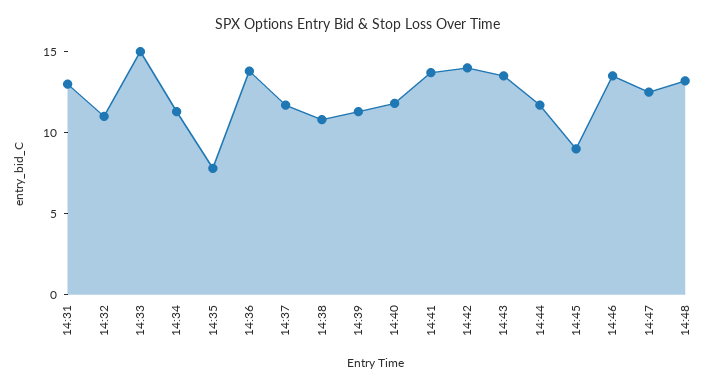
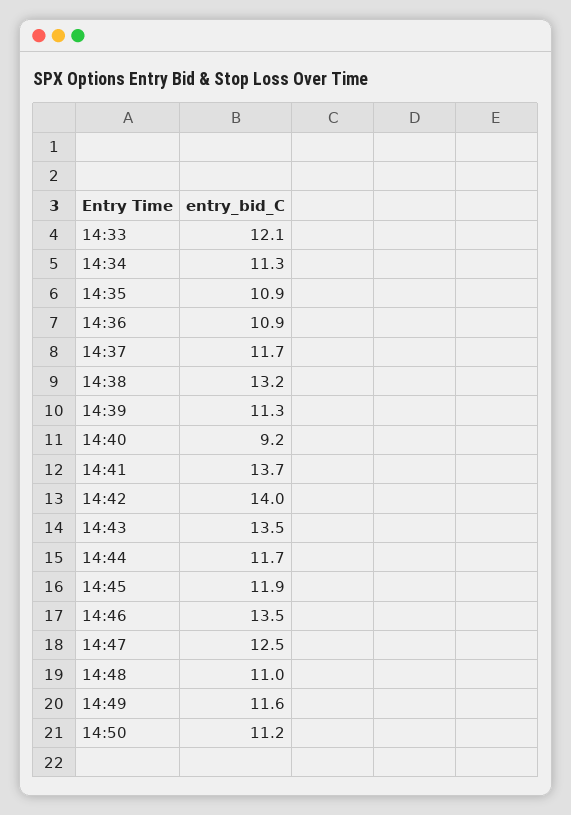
14:31: 13 -> none
14:32: 11 -> none
14:33: 15 -> 12.1
14:35: 8 -> 10.9
14:36: 14 -> 10.9
14:38: 11 -> 13.2
14:40: 12 -> 9.2
14:45: 9 -> 11.9
14:48: 13 -> 11
14:49: none -> 11.6
14:50: none -> 11.2

